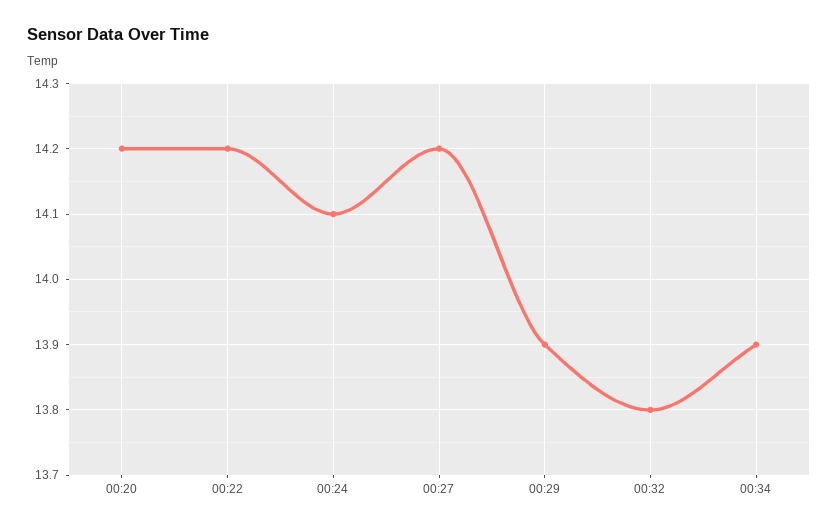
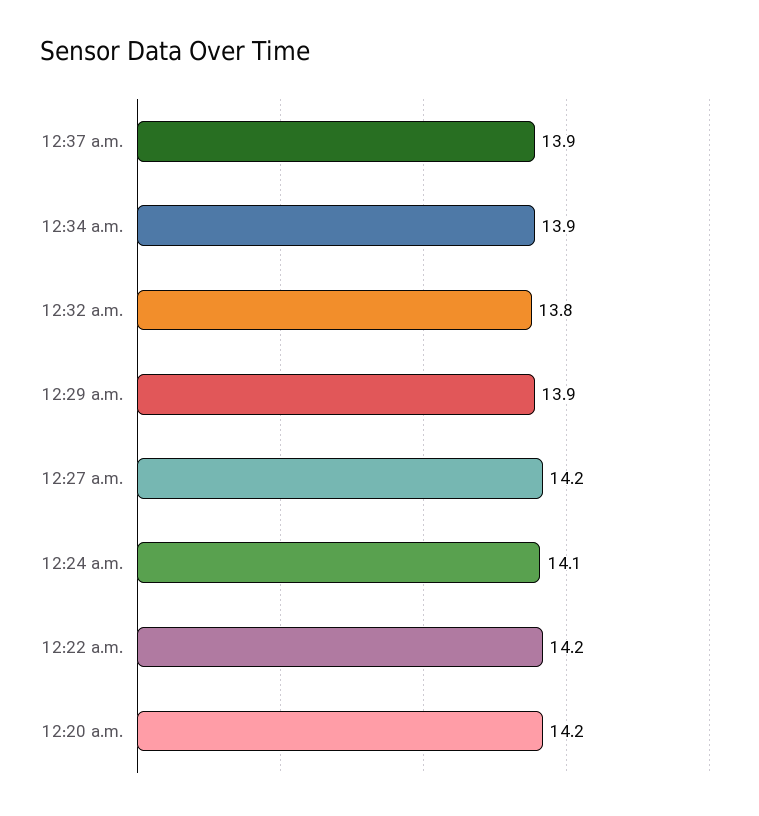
12:37 a.m.: none -> 13.9

